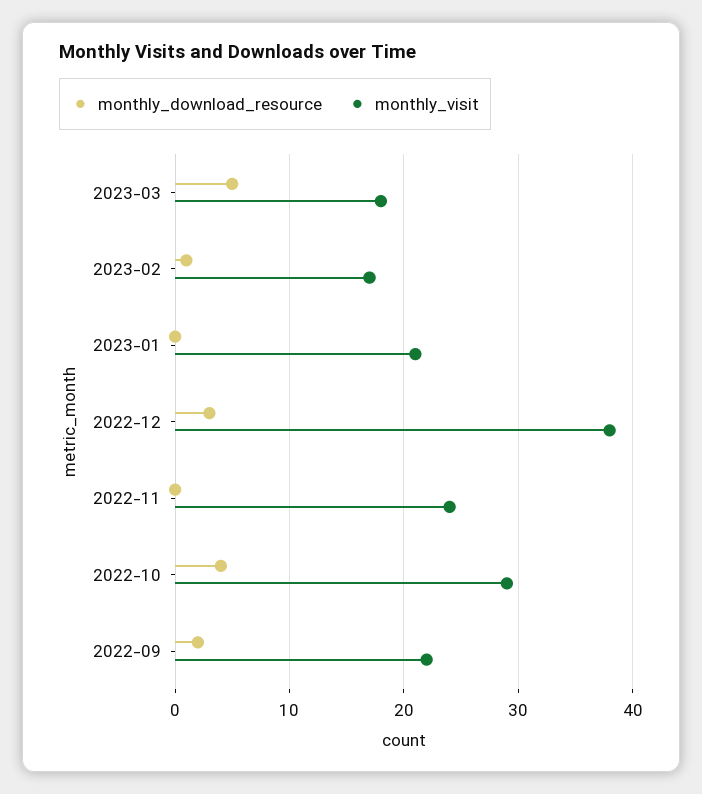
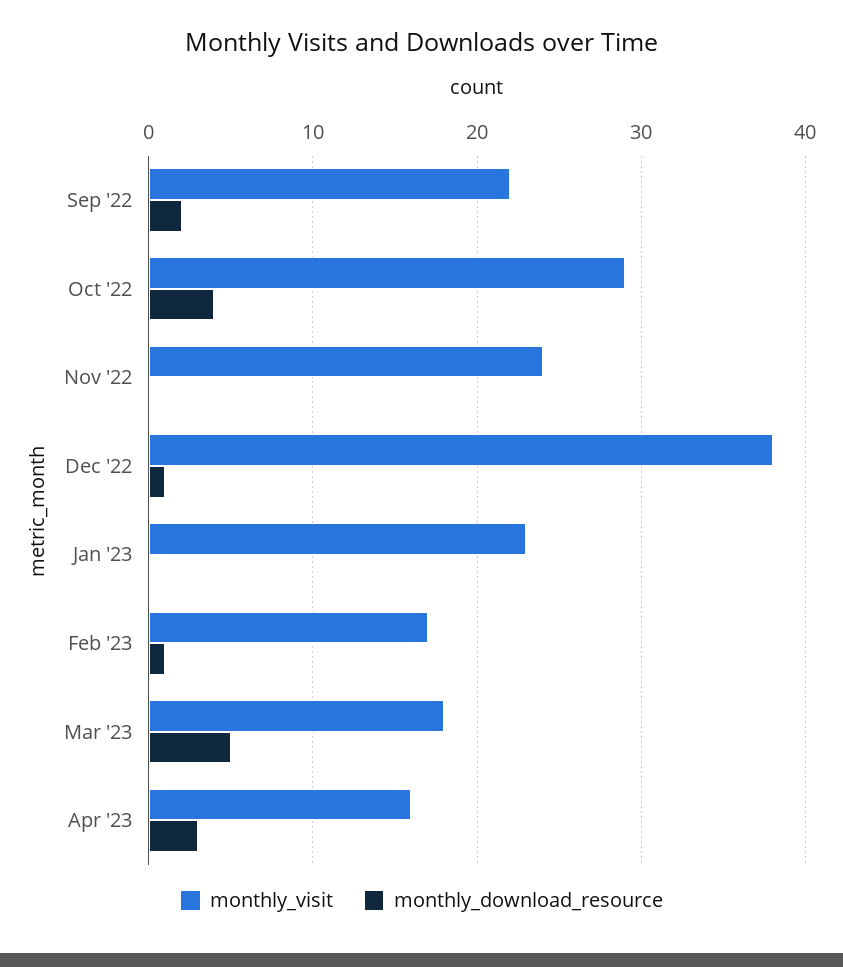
monthly_visit, 2023-01: 21 -> 23
monthly_download_resource, 2022-12: 3 -> 1
monthly_visit, Apr '23: none -> 16
monthly_download_resource, Apr '23: none -> 3

